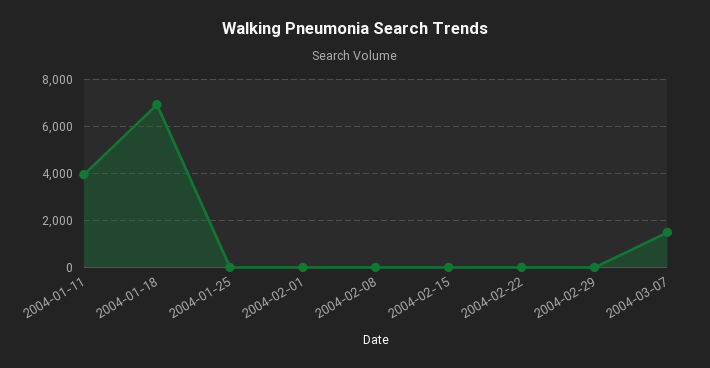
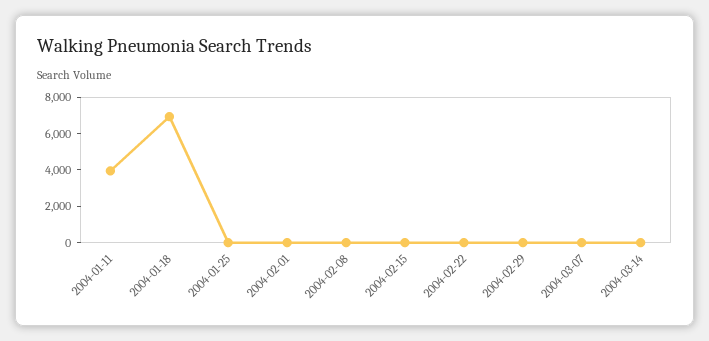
2004-03-07: 1500 -> 0
2004-03-14: none -> 0

